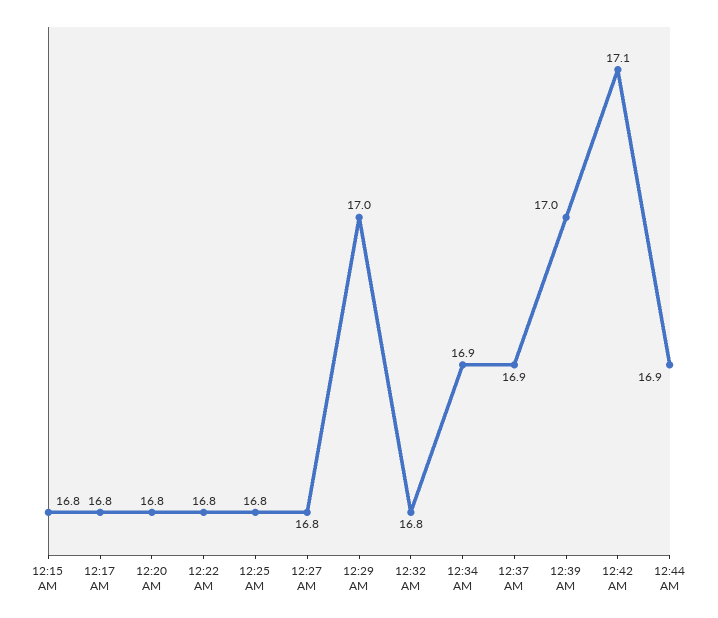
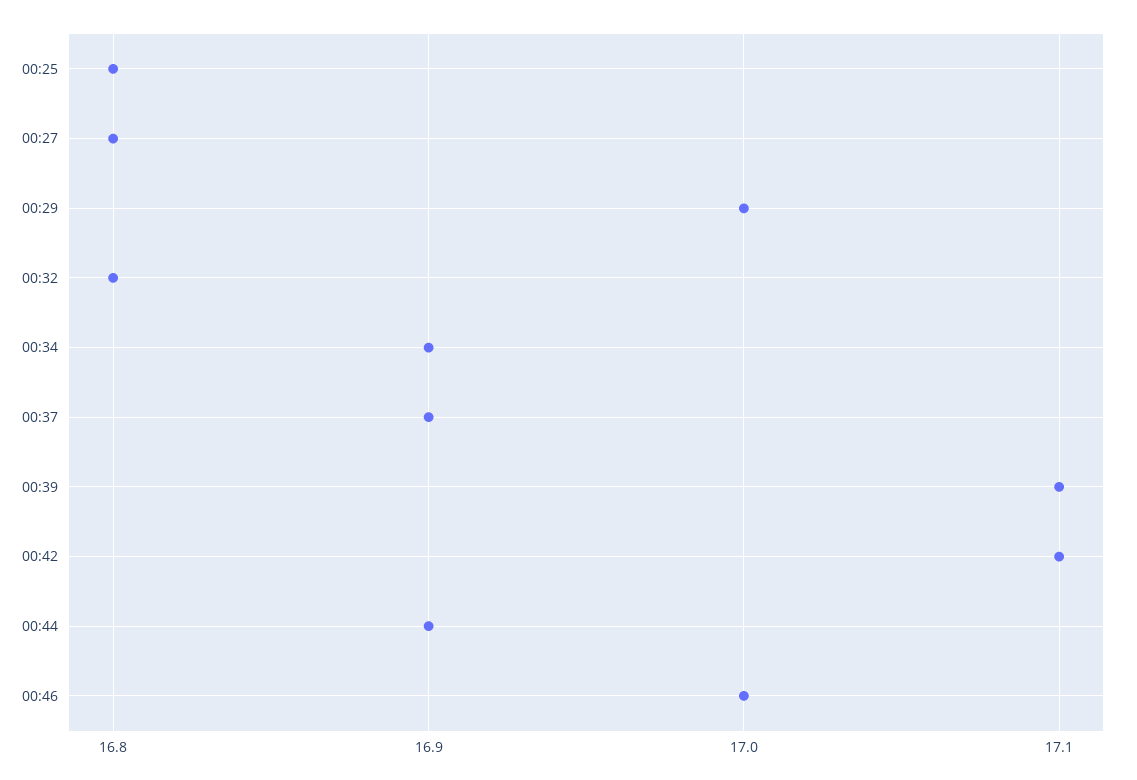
12:15 AM: 16.8 -> none
12:17 AM: 16.8 -> none
12:20 AM: 16.8 -> none
12:22 AM: 16.8 -> none
12:39 AM: 17 -> 17.1
00:46: none -> 17

